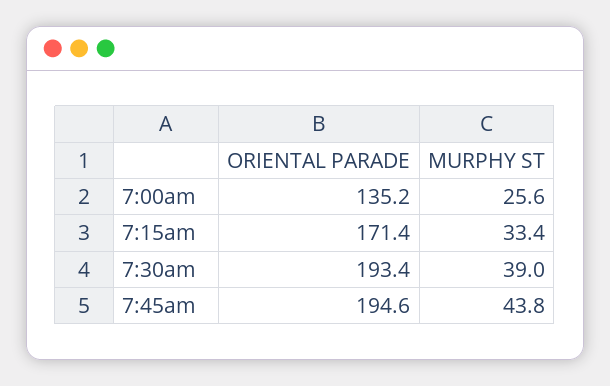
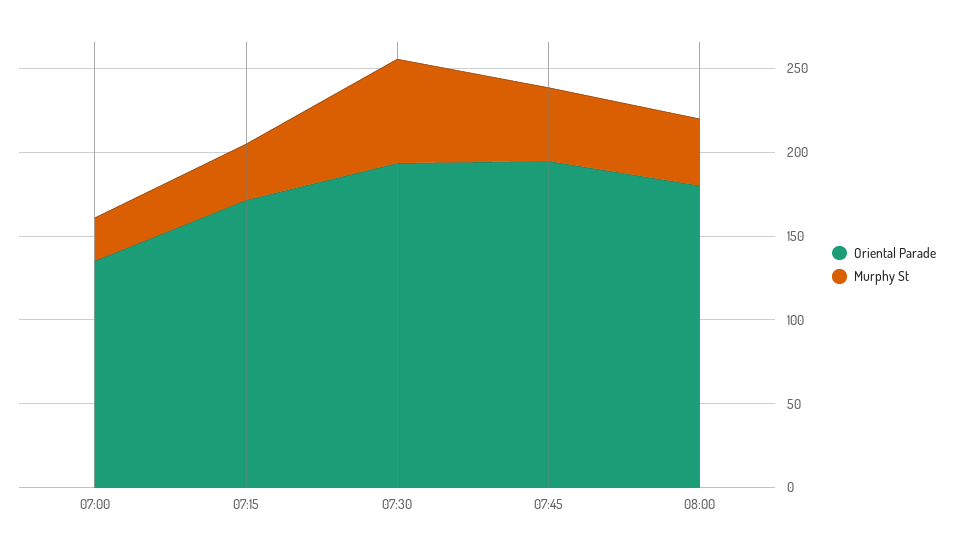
MURPHY ST, 7:30am: 39 -> 60
ORIENTAL PARADE, 08:00: none -> 180
MURPHY ST, 08:00: none -> 40

